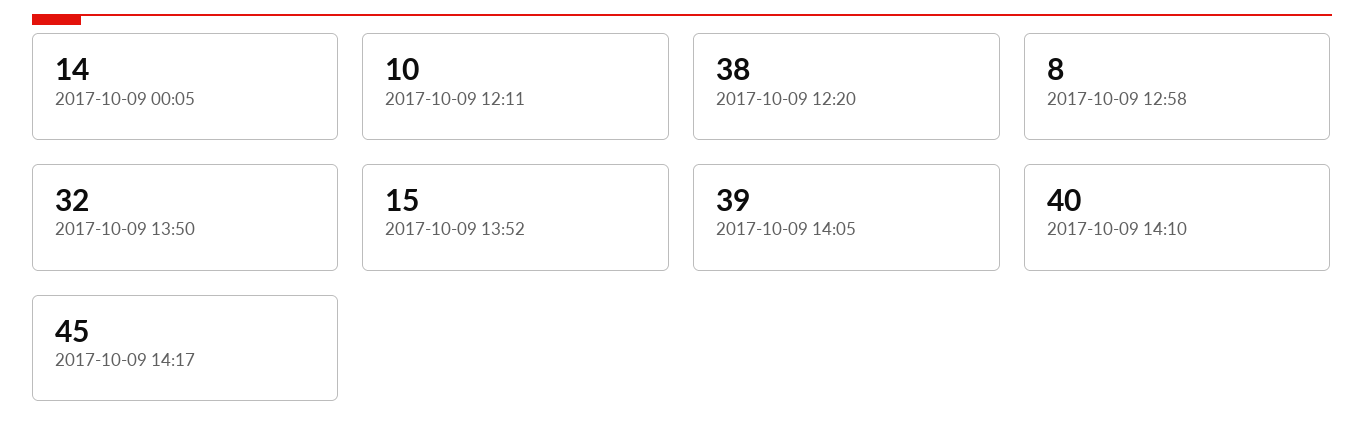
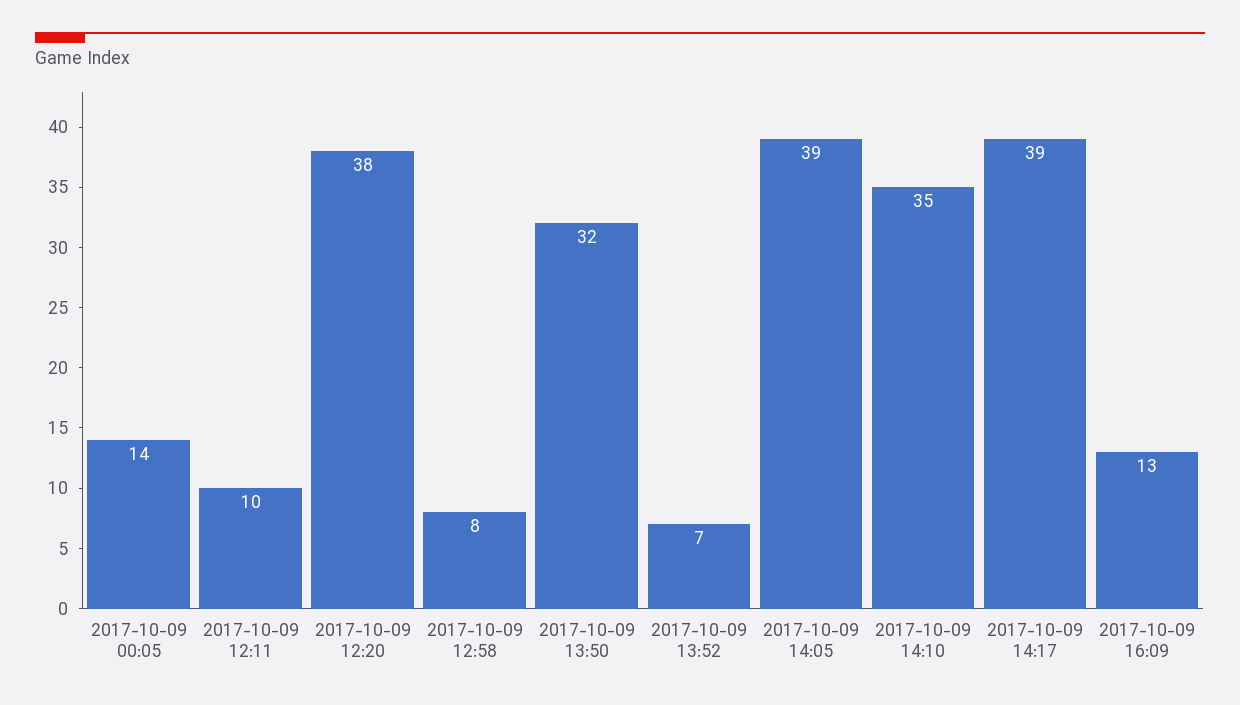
2017-10-09 13:52: 15 -> 7
2017-10-09 14:10: 40 -> 35
2017-10-09 14:17: 45 -> 39
2017-10-09 16:09: none -> 13

